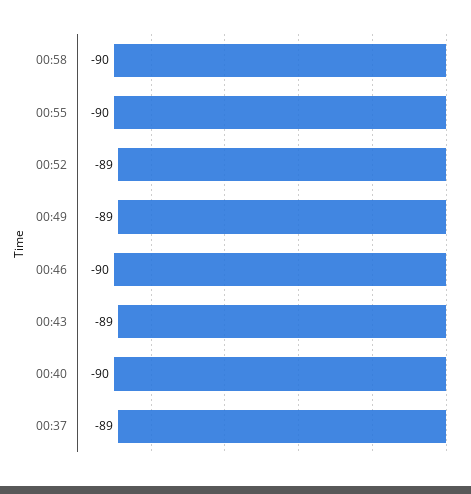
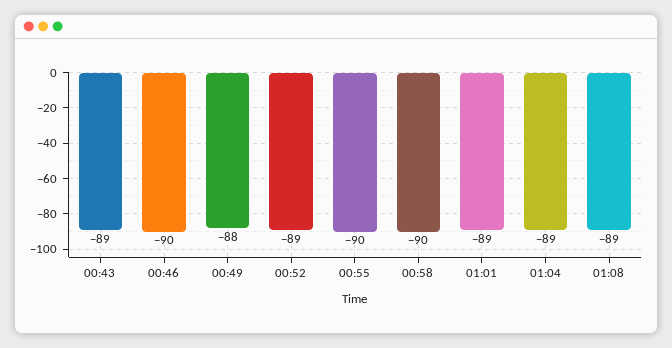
00:49: -89 -> -88
00:40: -90 -> none
00:37: -89 -> none
01:01: none -> -89
01:04: none -> -89
01:08: none -> -89

